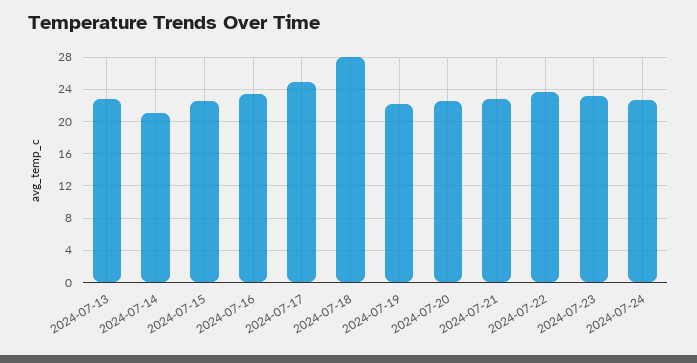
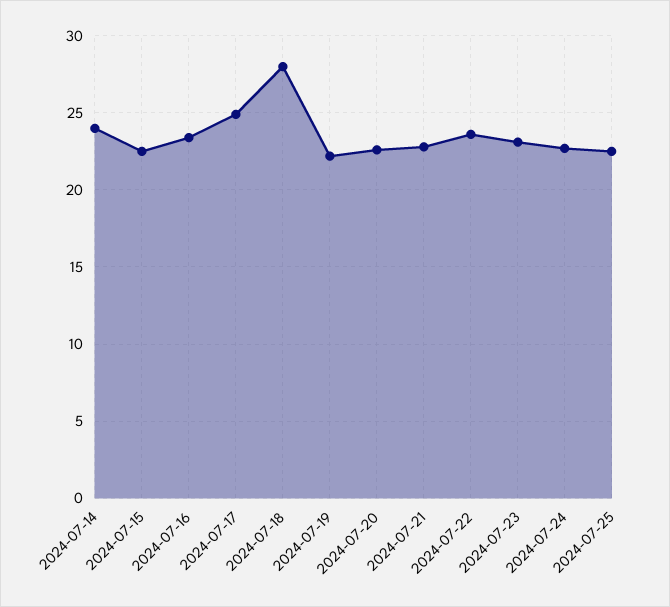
2024-07-13: 23 -> none
2024-07-14: 21 -> 24
2024-07-25: none -> 22.5

